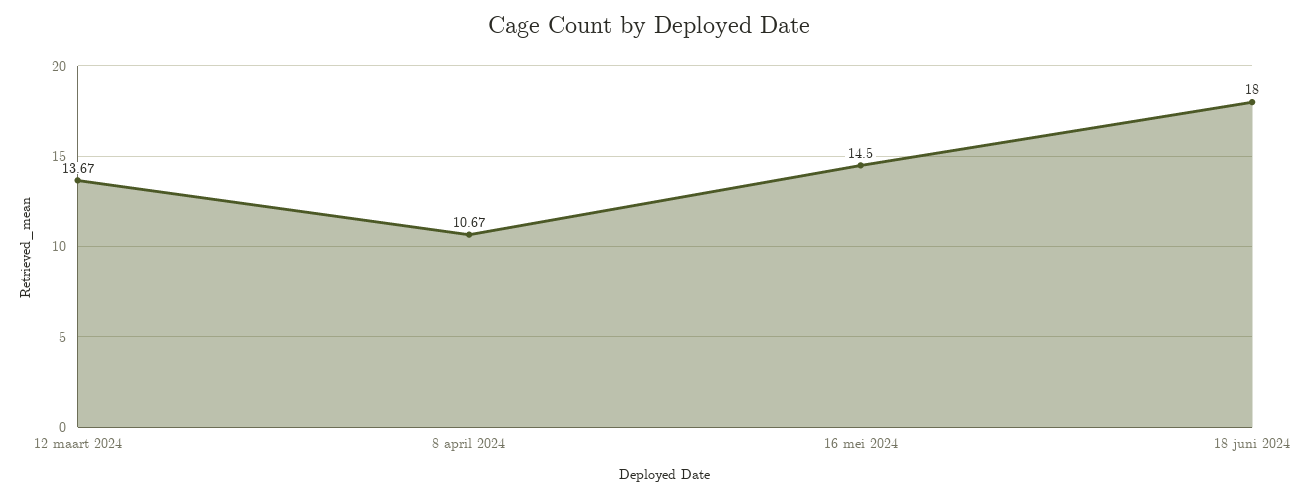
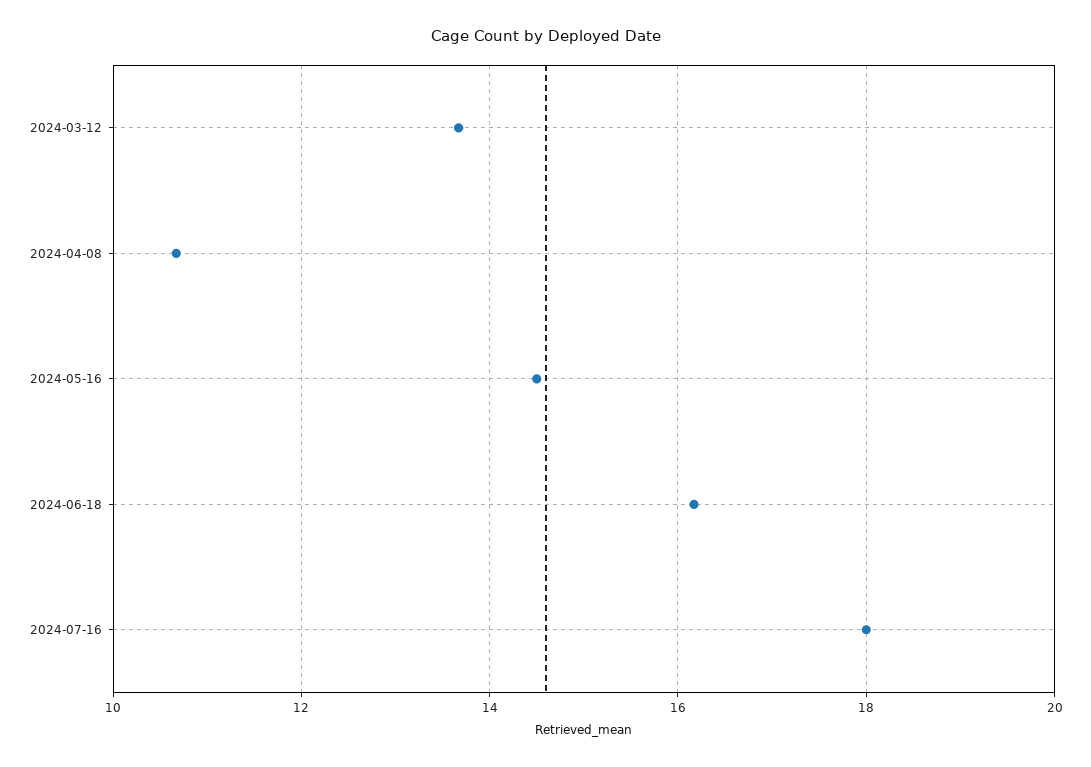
18 juni 2024: 18 -> 16.2
2024-07-16: none -> 18

